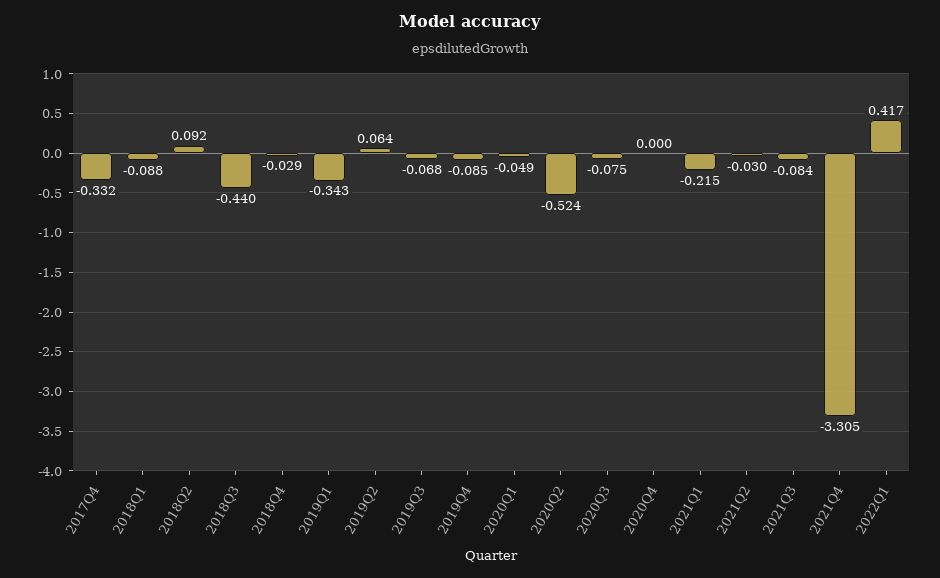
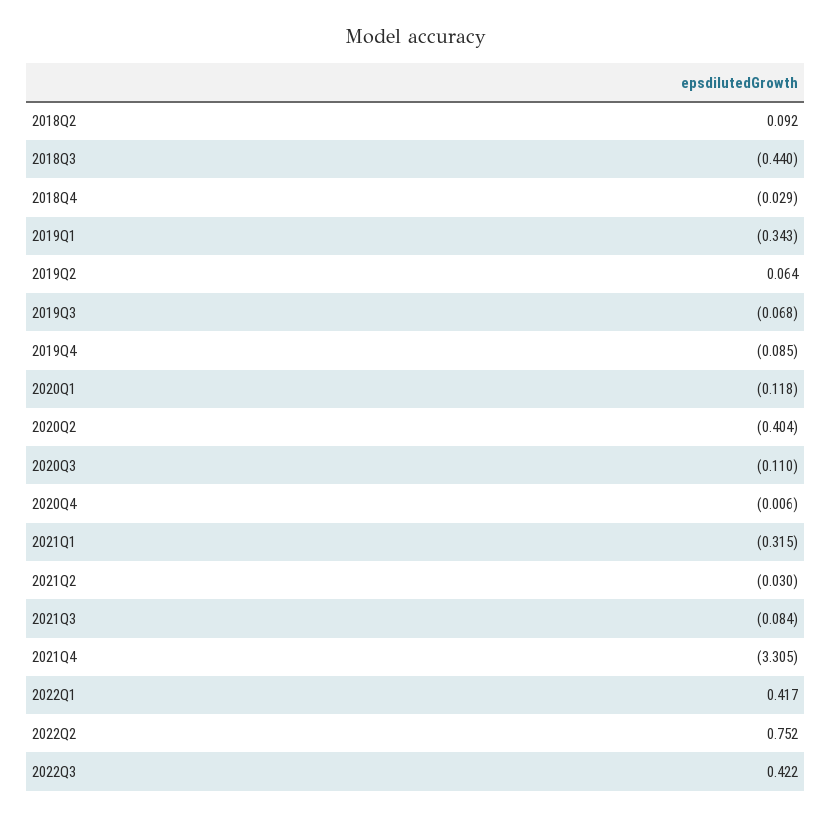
2017Q4: -0.332 -> none
2018Q1: -0.088 -> none
2020Q1: -0.049 -> -0.118
2020Q2: -0.524 -> -0.404
2020Q3: -0.075 -> -0.11
2020Q4: 0 -> -0.006
2021Q1: -0.215 -> -0.315
2022Q2: none -> 0.752
2022Q3: none -> 0.422

